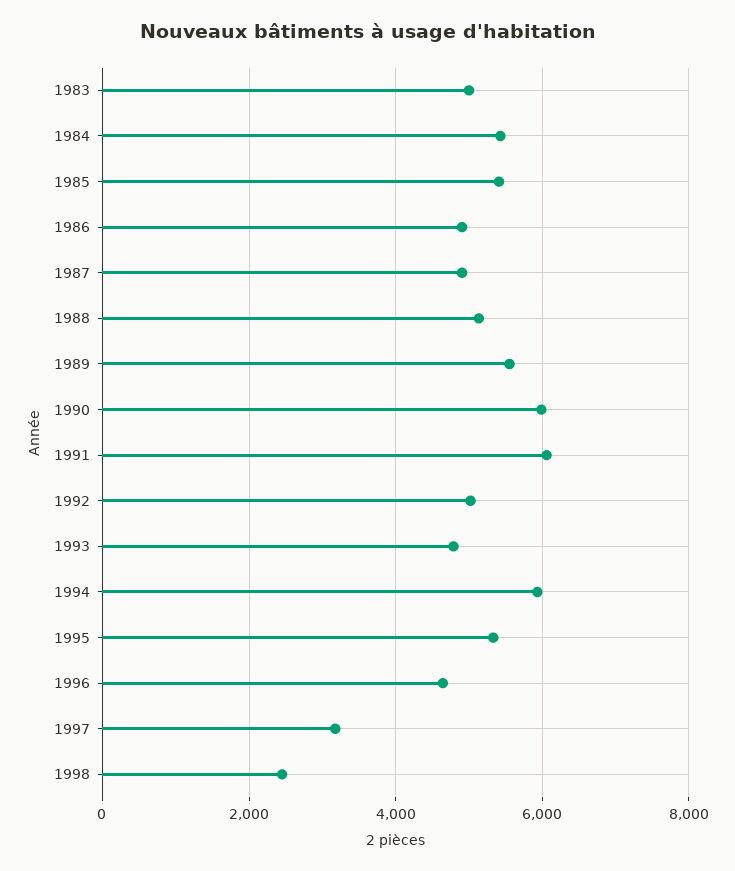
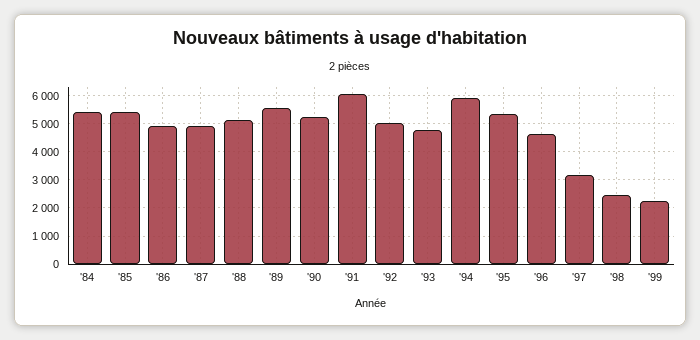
1983: 5000 -> none
1990: 6000 -> 5250
'99: none -> 2250

